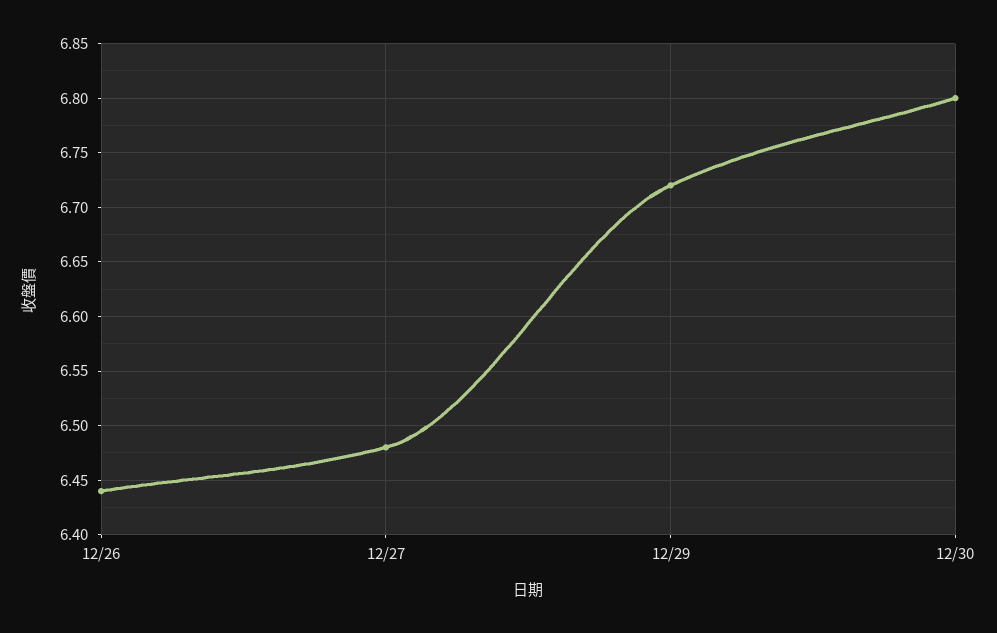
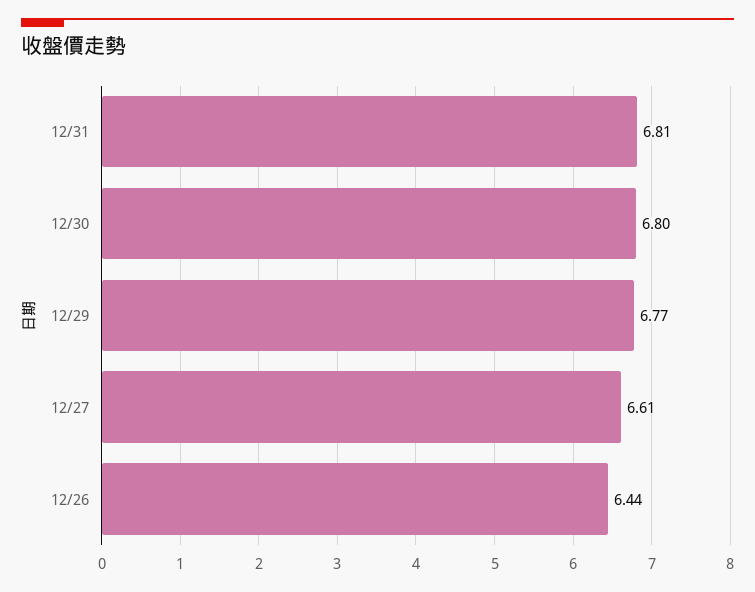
12/27: 6.48 -> 6.61
12/29: 6.72 -> 6.77
12/31: none -> 6.81

